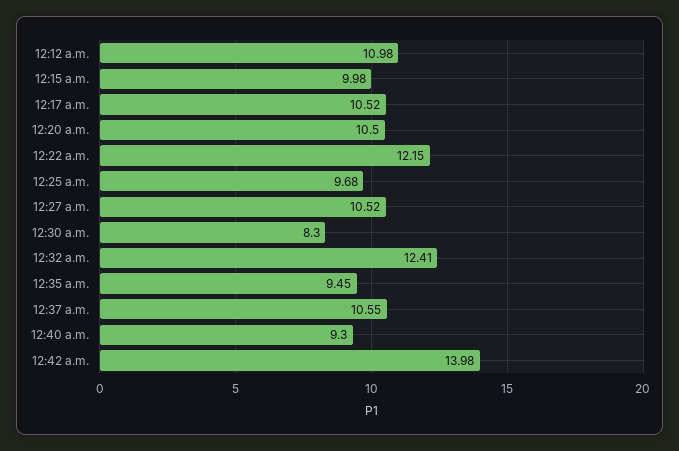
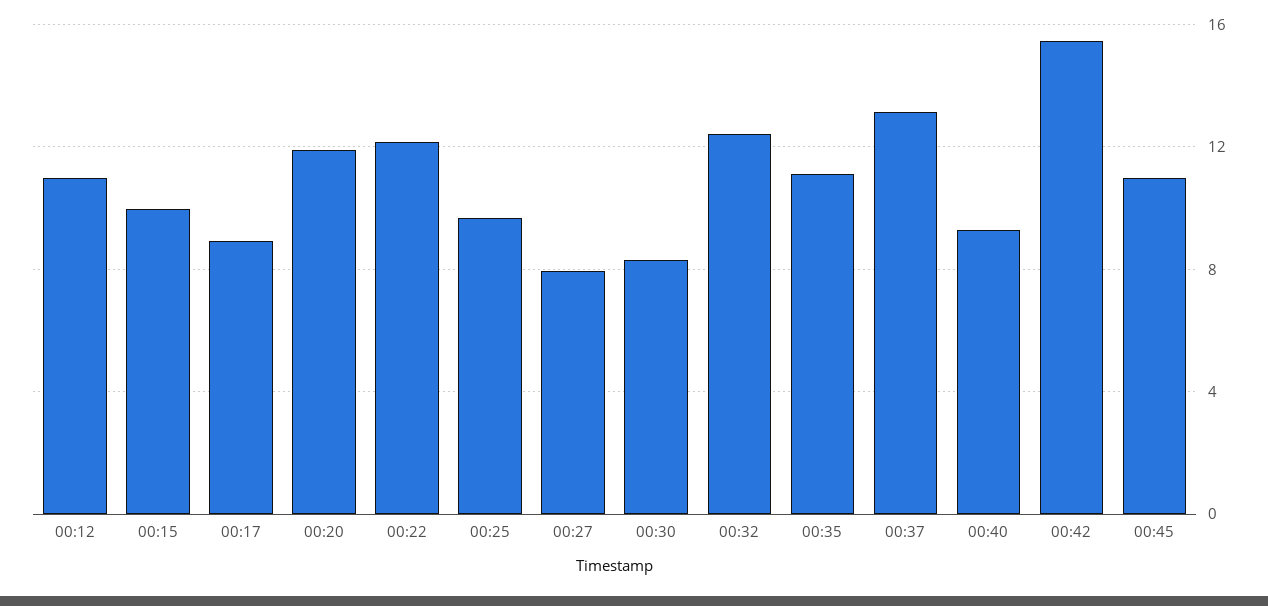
12:17 a.m.: 10.52 -> 9
12:20 a.m.: 10.5 -> 12
12:27 a.m.: 10.52 -> 8
12:35 a.m.: 9.45 -> 11
12:37 a.m.: 10.55 -> 13
12:42 a.m.: 13.98 -> 15.5
00:45: none -> 11

